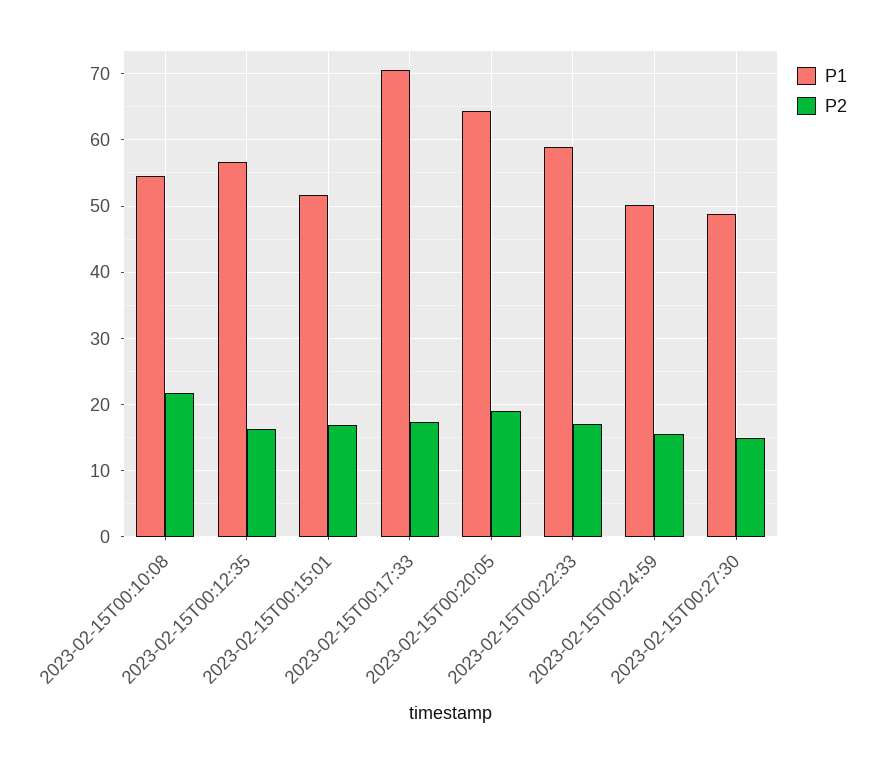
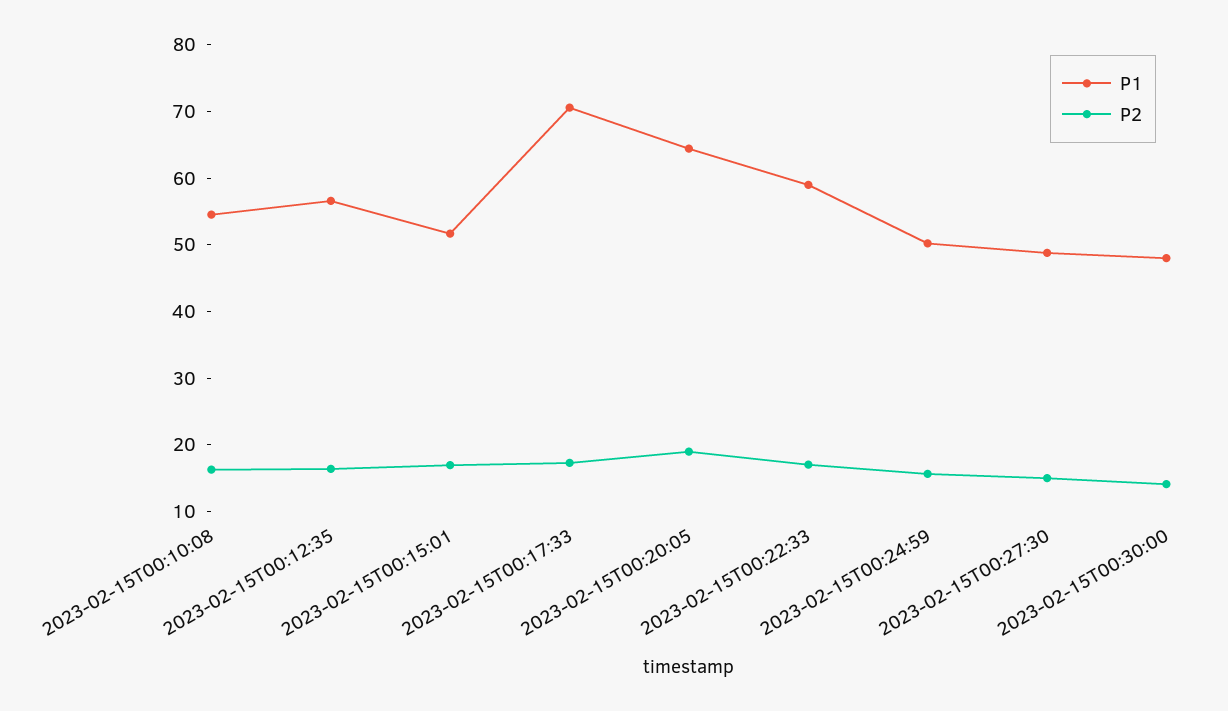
P2, 2023-02-15T00:10:08: 22 -> 16
P1, 2023-02-15T00:30:00: none -> 48
P2, 2023-02-15T00:30:00: none -> 14

